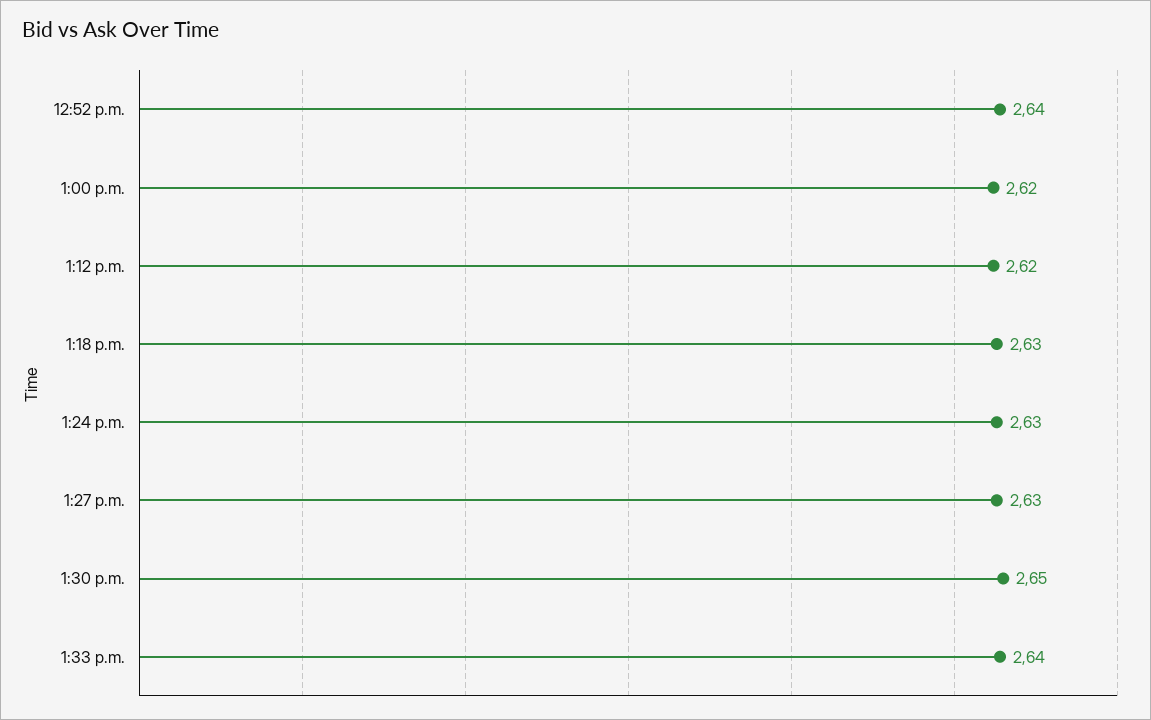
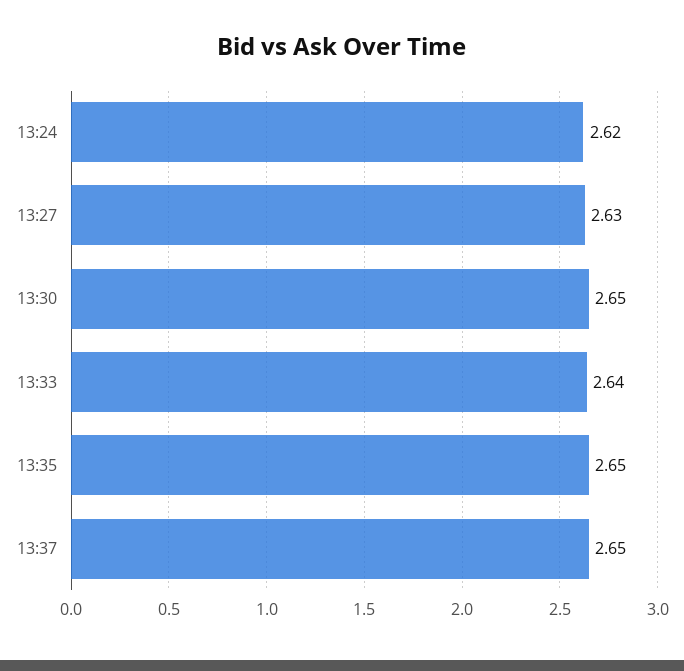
12:52 p.m.: 2.64 -> none
1:00 p.m.: 2.62 -> none
1:12 p.m.: 2.62 -> none
1:18 p.m.: 2.63 -> none
1:24 p.m.: 2.63 -> 2.62
13:35: none -> 2.65
13:37: none -> 2.65

